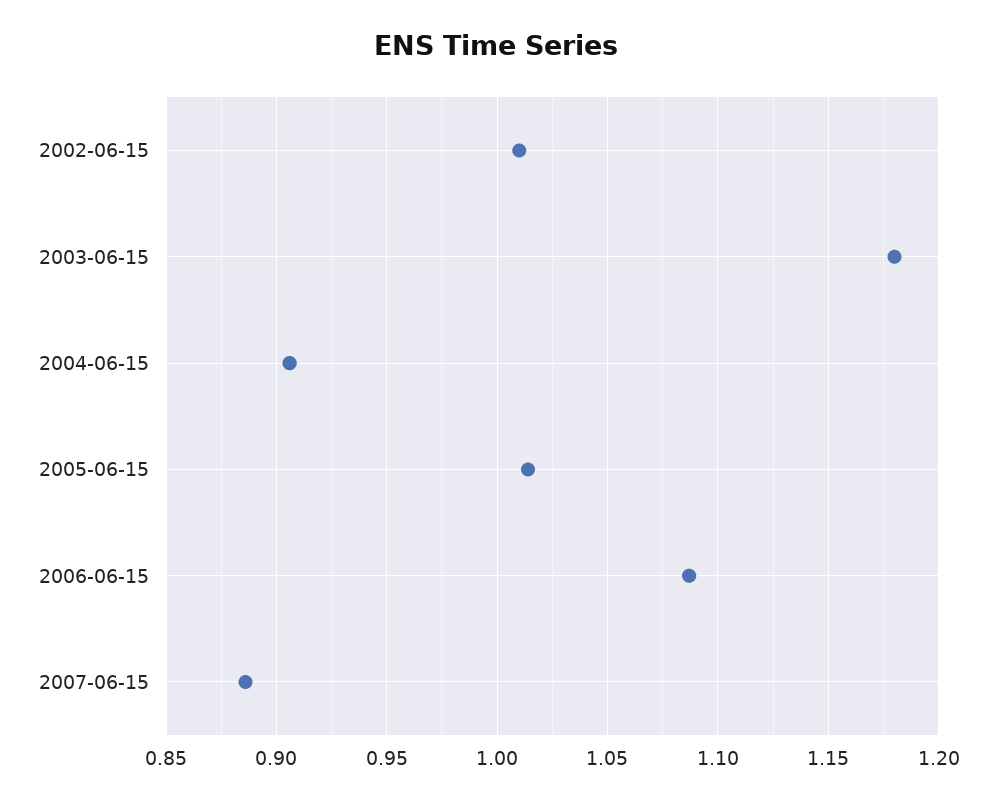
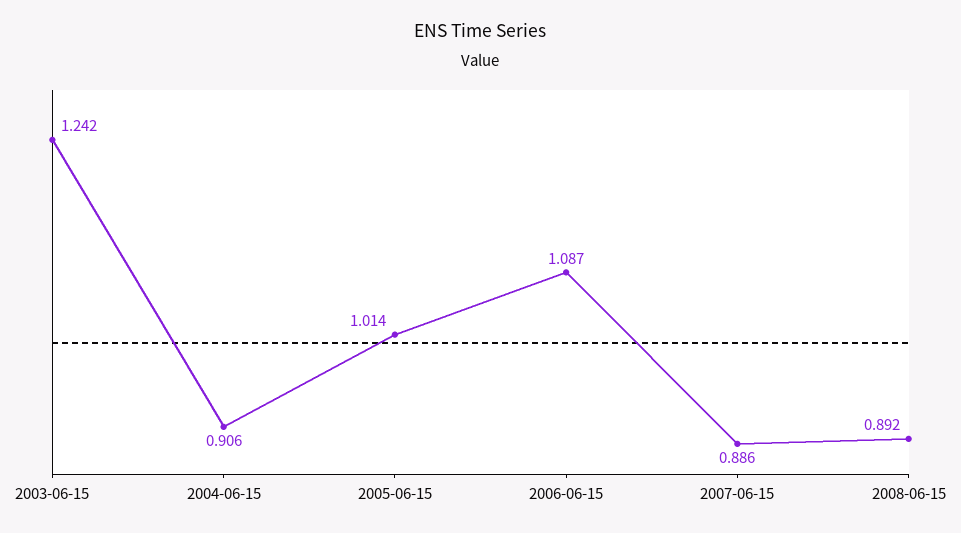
2002-06-15: 1.01 -> none
2003-06-15: 1.18 -> 1.242
2008-06-15: none -> 0.892

